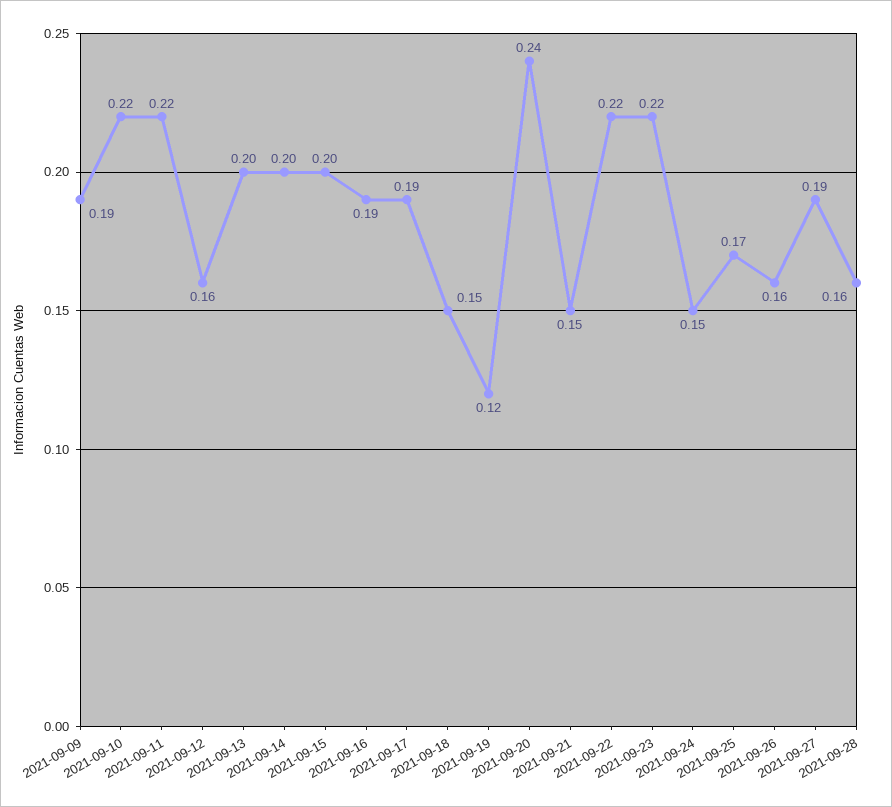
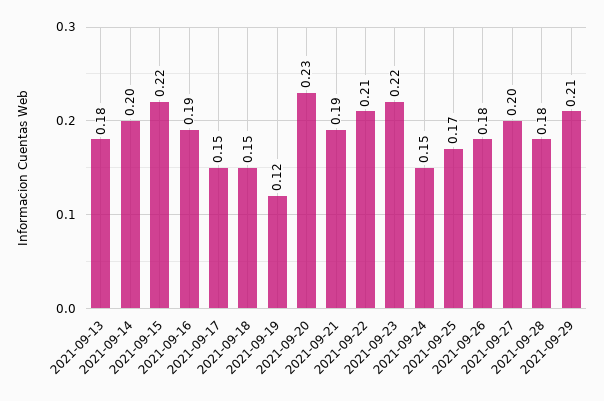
2021-09-09: 0.19 -> none
2021-09-10: 0.22 -> none
2021-09-11: 0.22 -> none
2021-09-12: 0.16 -> none
2021-09-13: 0.2 -> 0.18
2021-09-15: 0.2 -> 0.22
2021-09-17: 0.19 -> 0.15
2021-09-20: 0.24 -> 0.23
2021-09-21: 0.15 -> 0.19
2021-09-22: 0.22 -> 0.21
2021-09-26: 0.16 -> 0.18
2021-09-27: 0.19 -> 0.2
2021-09-28: 0.16 -> 0.18
2021-09-29: none -> 0.21

